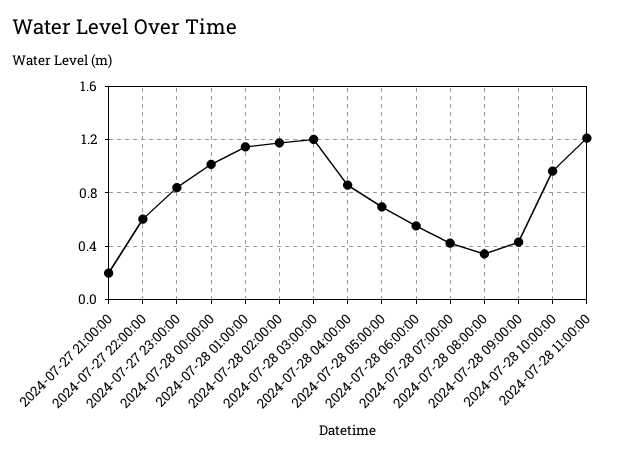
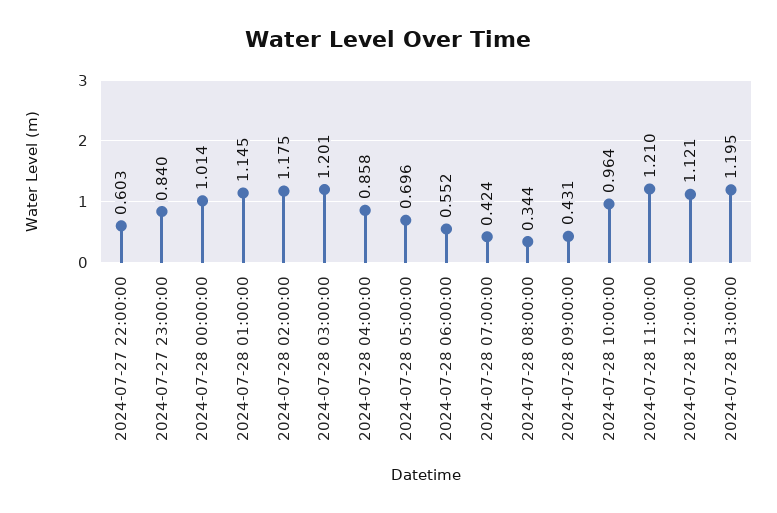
2024-07-27 21:00:00: 0.2 -> none
2024-07-28 12:00:00: none -> 1.121
2024-07-28 13:00:00: none -> 1.195

